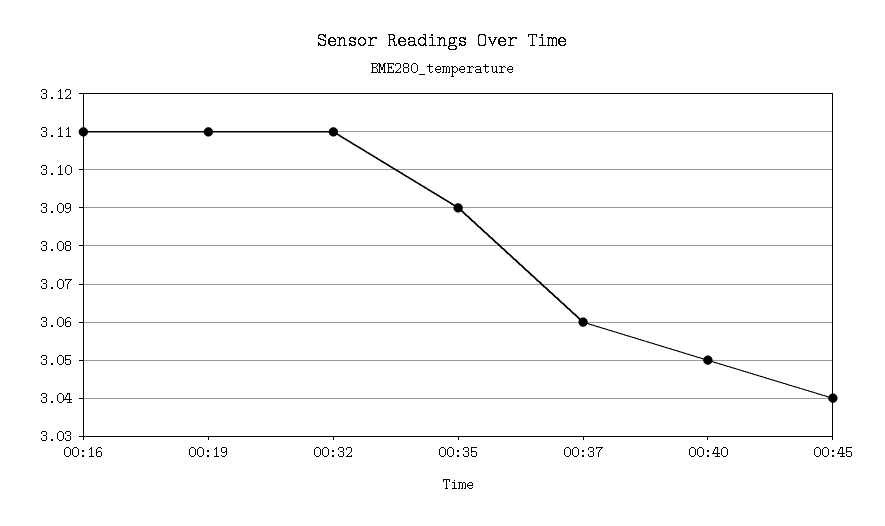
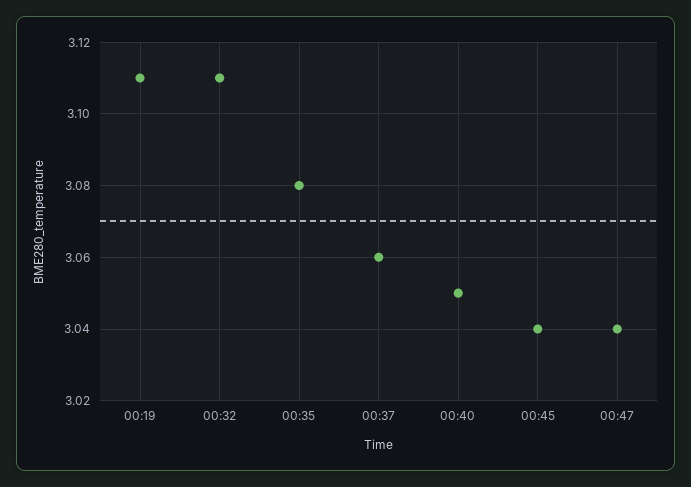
00:16: 3.11 -> none
00:35: 3.09 -> 3.08
00:47: none -> 3.04

